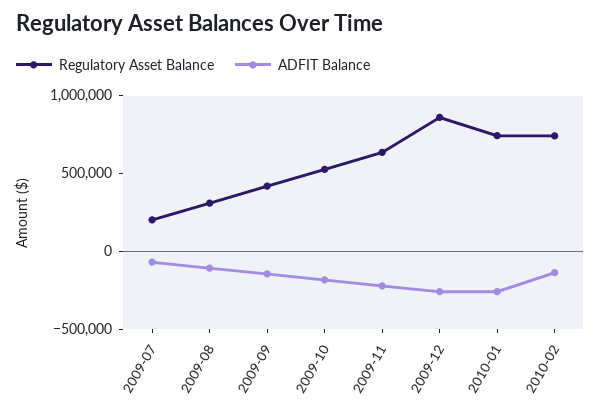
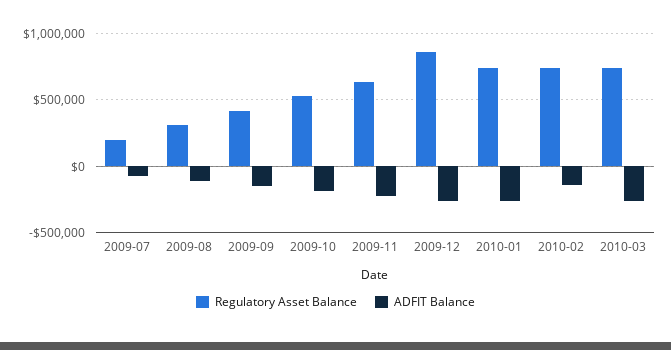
Regulatory Asset Balance, 2010-03: none -> 750000
ADFIT Balance, 2010-03: none -> -250000

